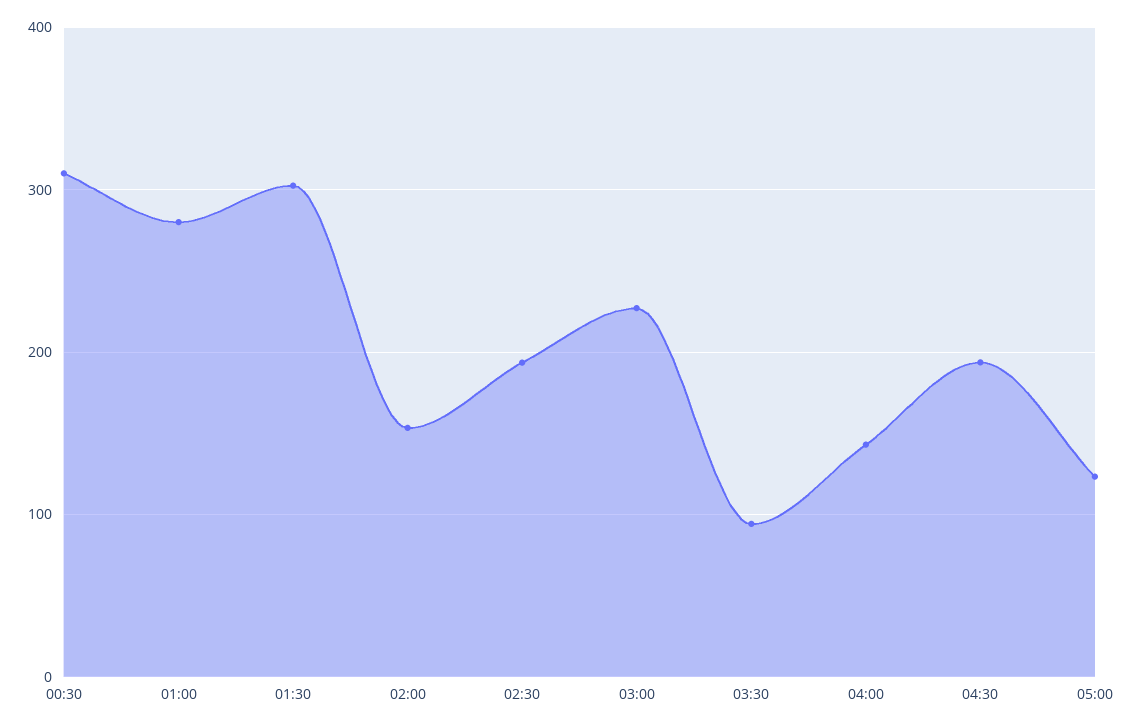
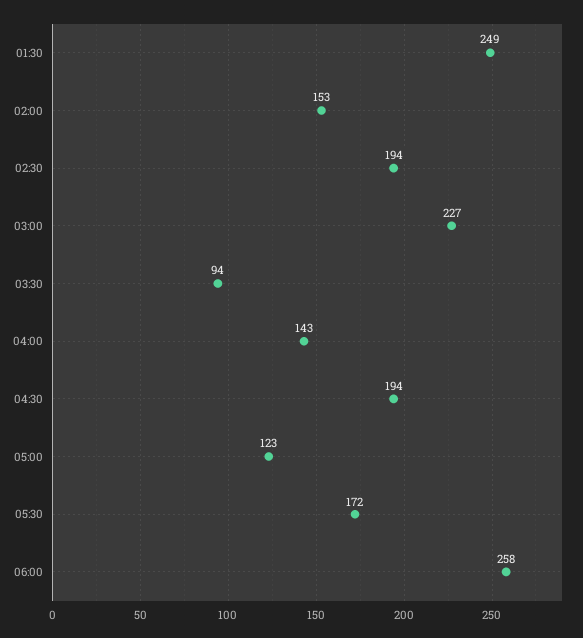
00:30: 310 -> none
01:00: 280 -> none
01:30: 300 -> 249
05:30: none -> 172
06:00: none -> 258

